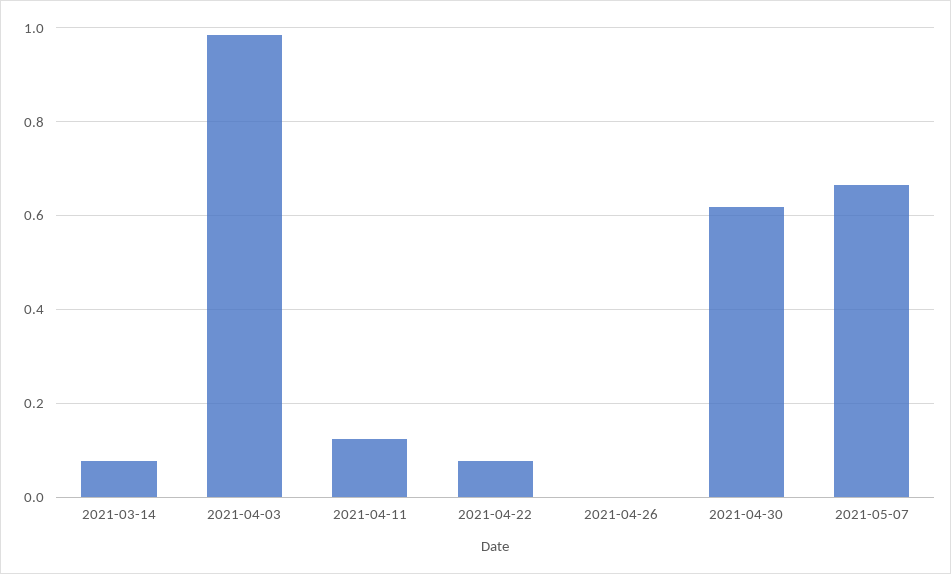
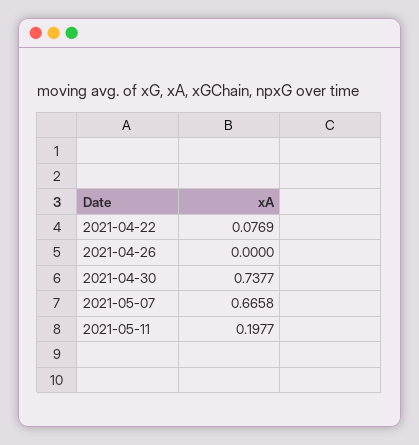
2021-03-14: 0.08 -> none
2021-04-03: 0.98 -> none
2021-04-11: 0.12 -> none
2021-04-30: 0.62 -> 0.7377
2021-05-11: none -> 0.1977

